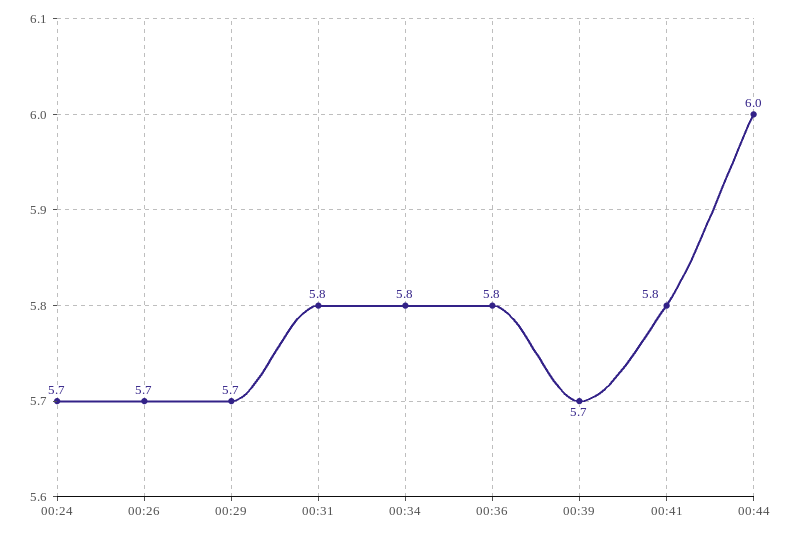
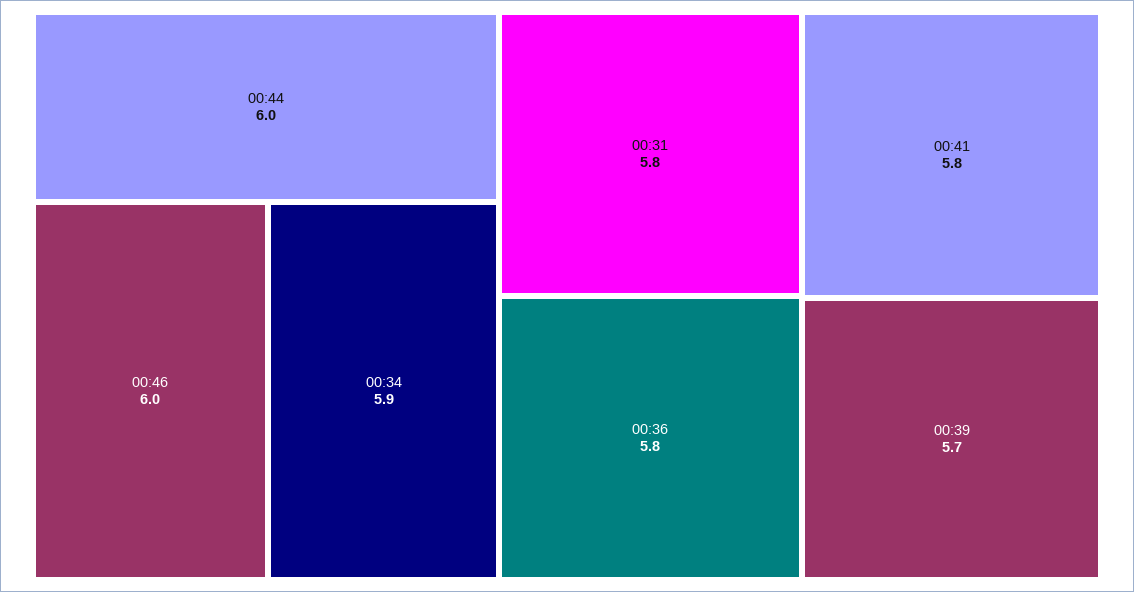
00:24: 5.7 -> none
00:26: 5.7 -> none
00:29: 5.7 -> none
00:34: 5.8 -> 5.9
00:46: none -> 6

